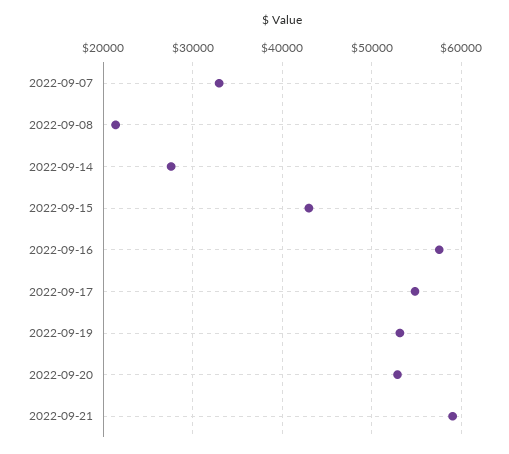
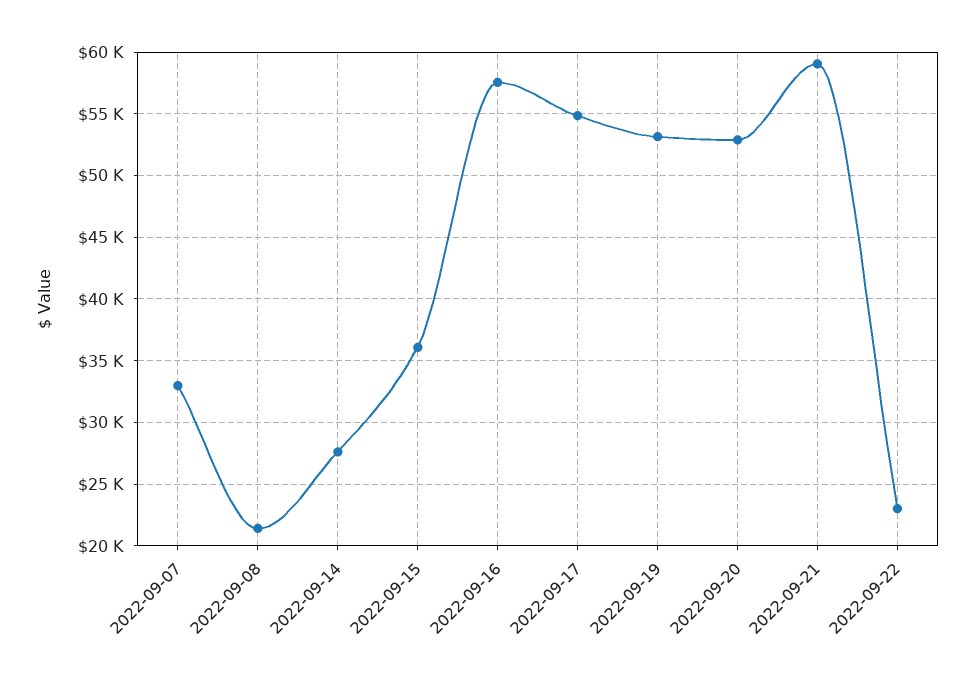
2022-09-15: 43000 -> 36000
2022-09-22: none -> 23000

